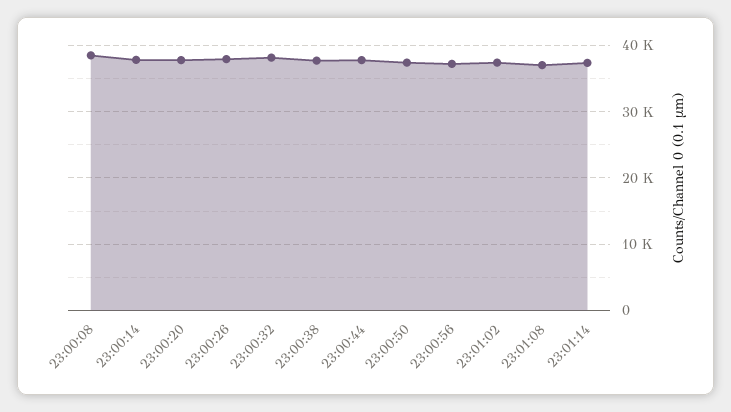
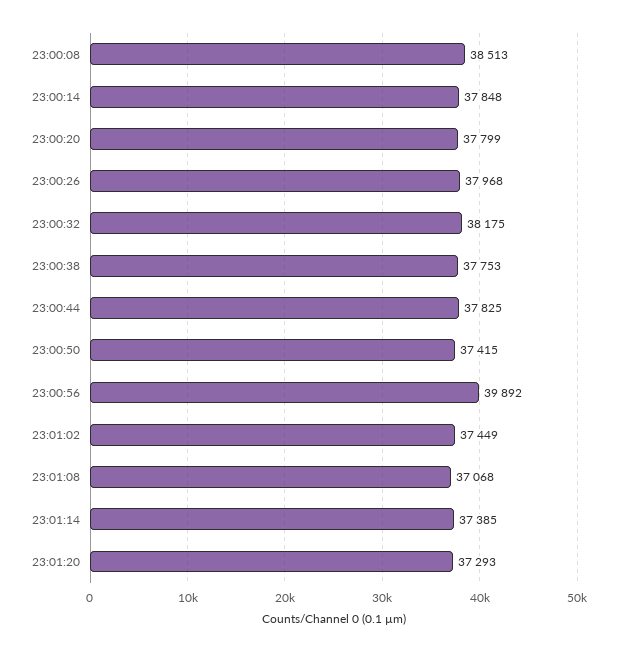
23:00:56: 37000 -> 39892
23:01:20: none -> 37293

